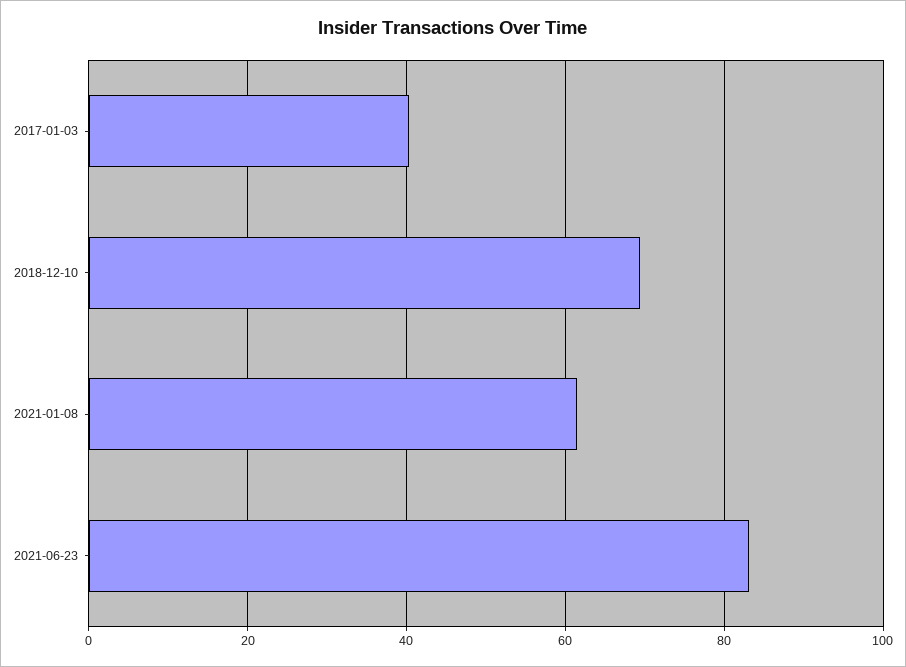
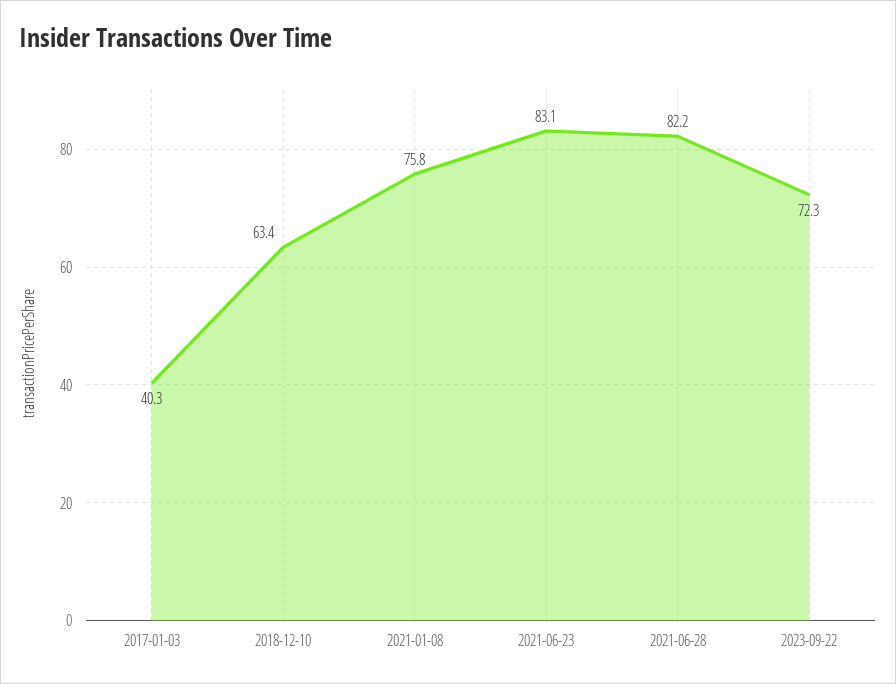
2018-12-10: 70 -> 63.4
2021-01-08: 62 -> 75.8
2021-06-28: none -> 82.2
2023-09-22: none -> 72.3

